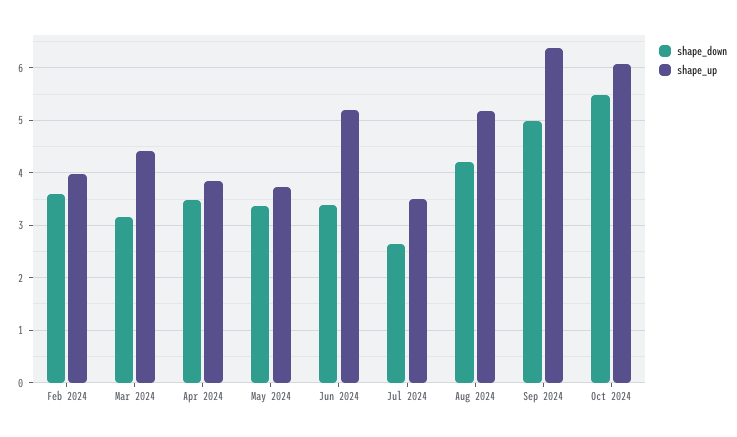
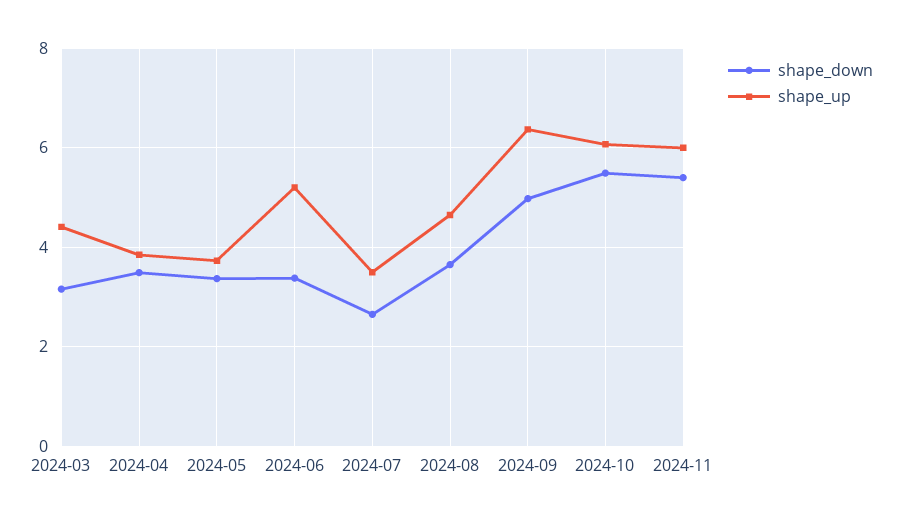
shape_down, Feb 2024: 3.6 -> none
shape_up, Feb 2024: 4 -> none
shape_down, Aug 2024: 4.2 -> 3.6
shape_up, Aug 2024: 5.2 -> 4.6
shape_down, 2024-11: none -> 5.4
shape_up, 2024-11: none -> 6

